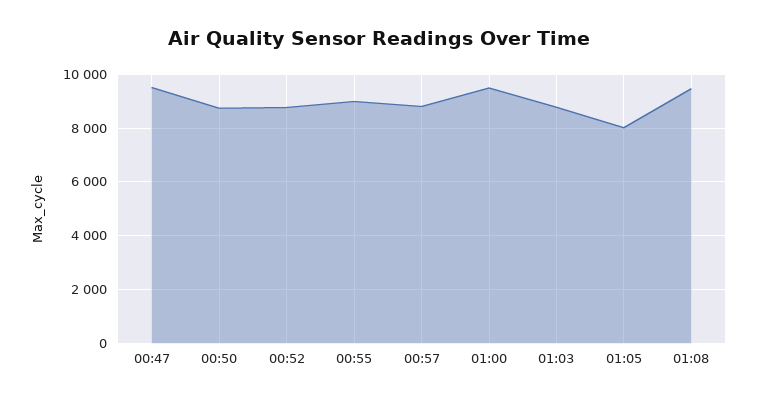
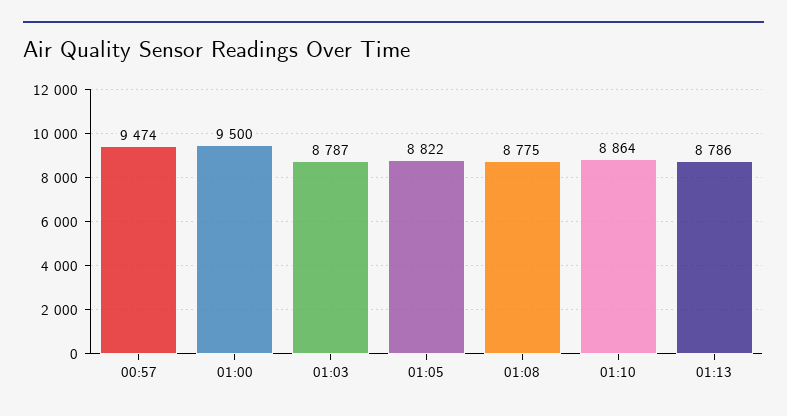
00:47: 9500 -> none
00:50: 8750 -> none
00:52: 8750 -> none
00:55: 9000 -> none
00:57: 8750 -> 9474
01:05: 8000 -> 8822
01:08: 9500 -> 8775
01:10: none -> 8864
01:13: none -> 8786

